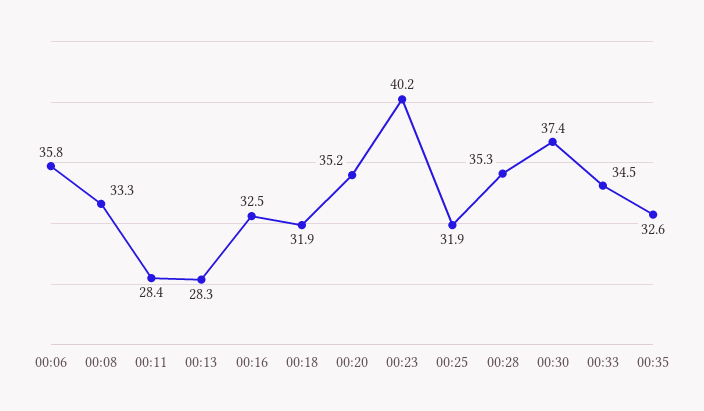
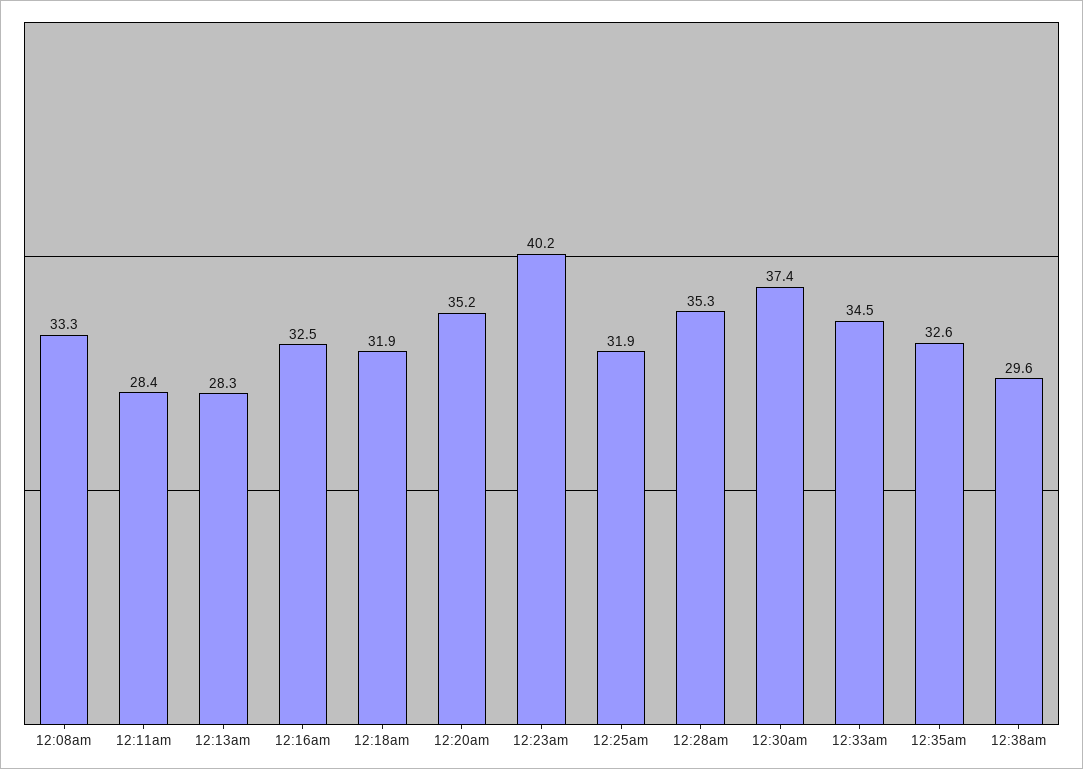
00:06: 35.8 -> none
12:38am: none -> 29.6

